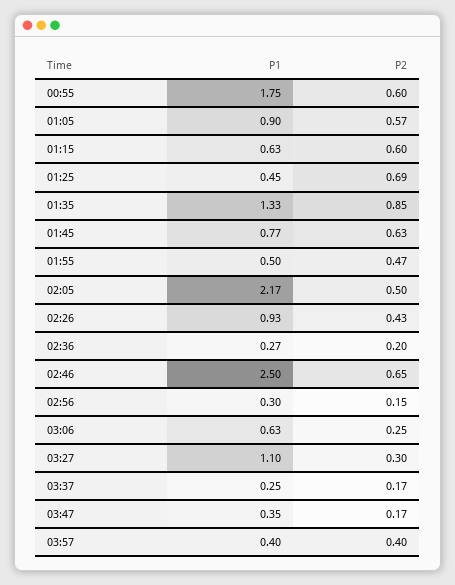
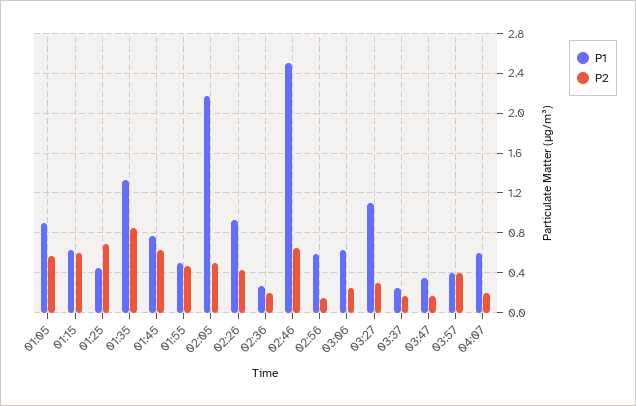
P1, 00:55: 1.75 -> none
P2, 00:55: 0.6 -> none
P1, 02:56: 0.3 -> 0.6
P1, 04:07: none -> 0.6
P2, 04:07: none -> 0.2

